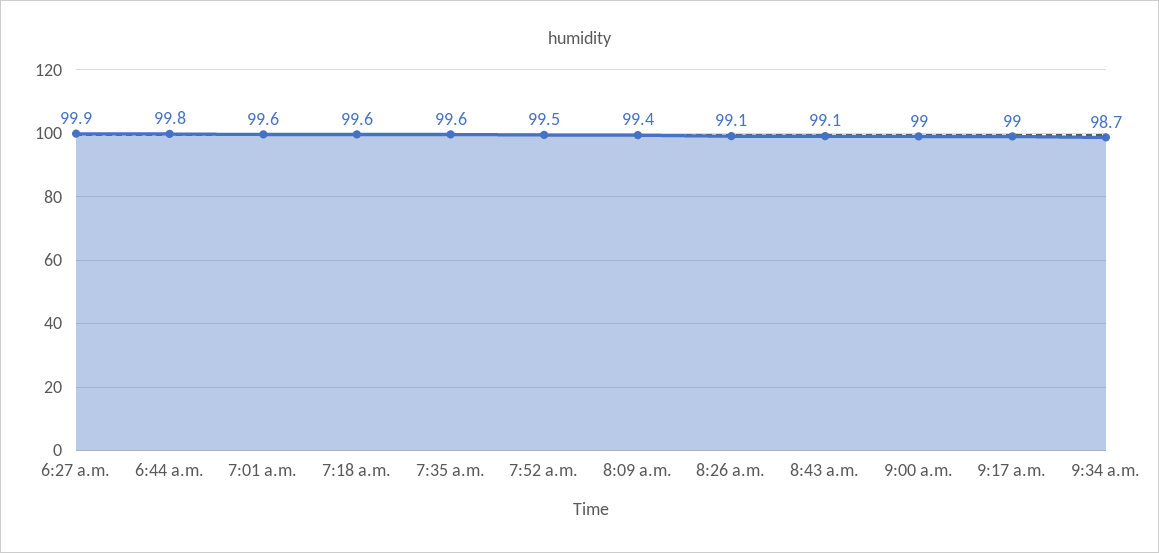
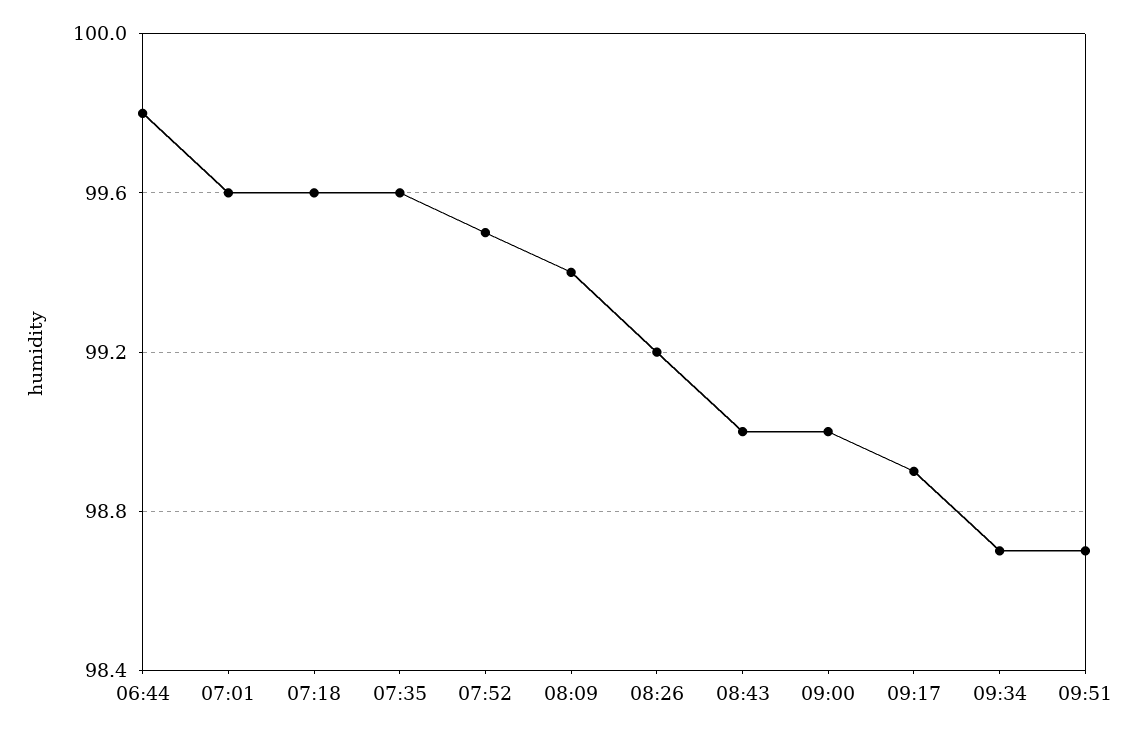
6:27 a.m.: 99.9 -> none
8:26 a.m.: 99.1 -> 99.2
8:43 a.m.: 99.1 -> 99
9:17 a.m.: 99 -> 98.9
09:51: none -> 98.7

